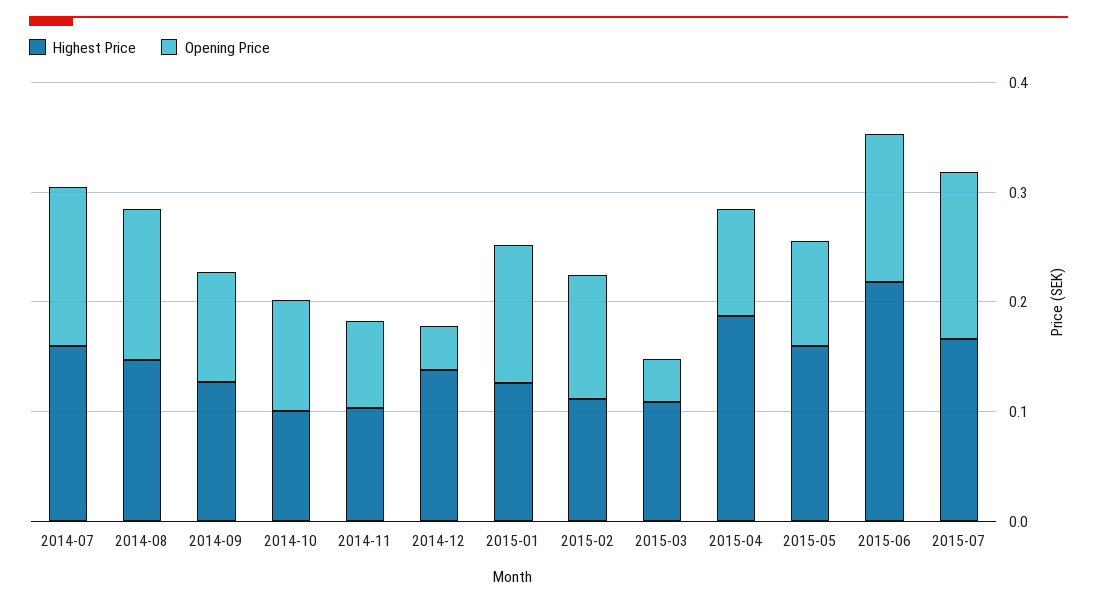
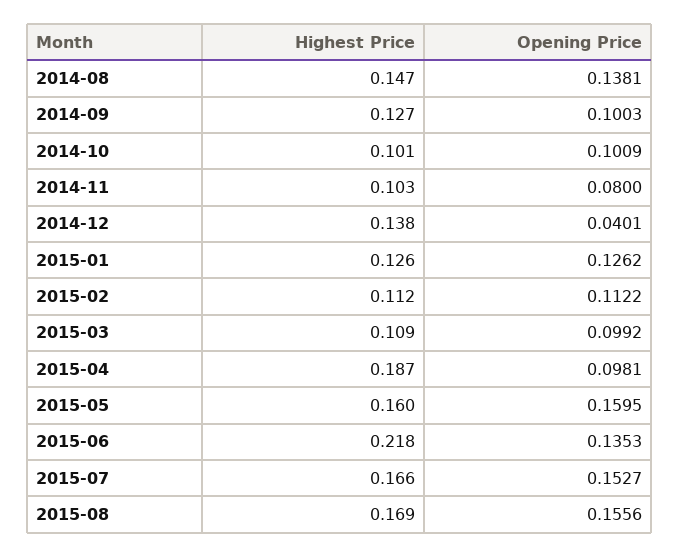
Highest Price, 2014-07: 0.16 -> none
Opening Price, 2014-07: 0.14 -> none
Opening Price, 2015-03: 0.04 -> 0.0992
Opening Price, 2015-05: 0.1 -> 0.1595
Highest Price, 2015-08: none -> 0.169
Opening Price, 2015-08: none -> 0.1556

